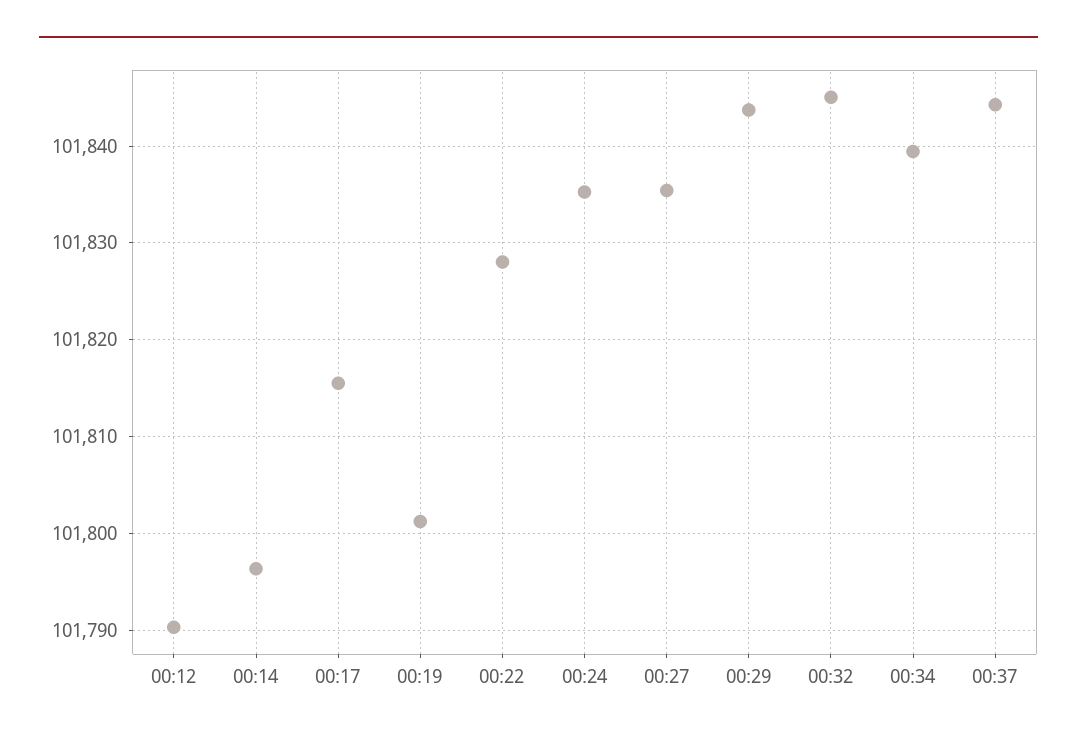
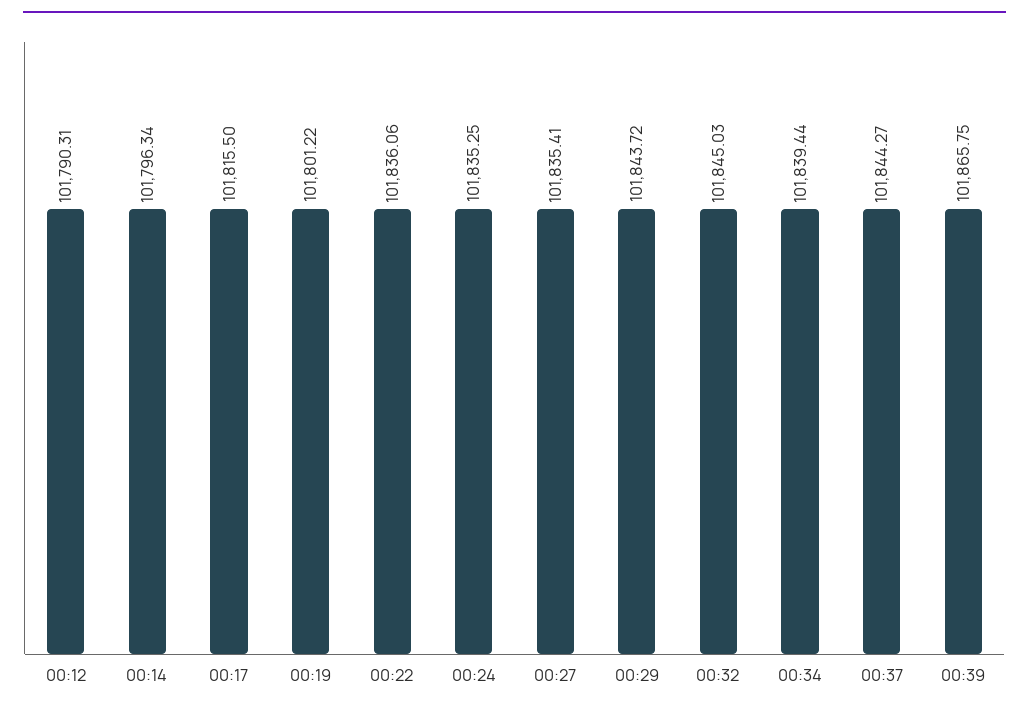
00:22: 101828 -> 101836.06
00:39: none -> 101865.75

